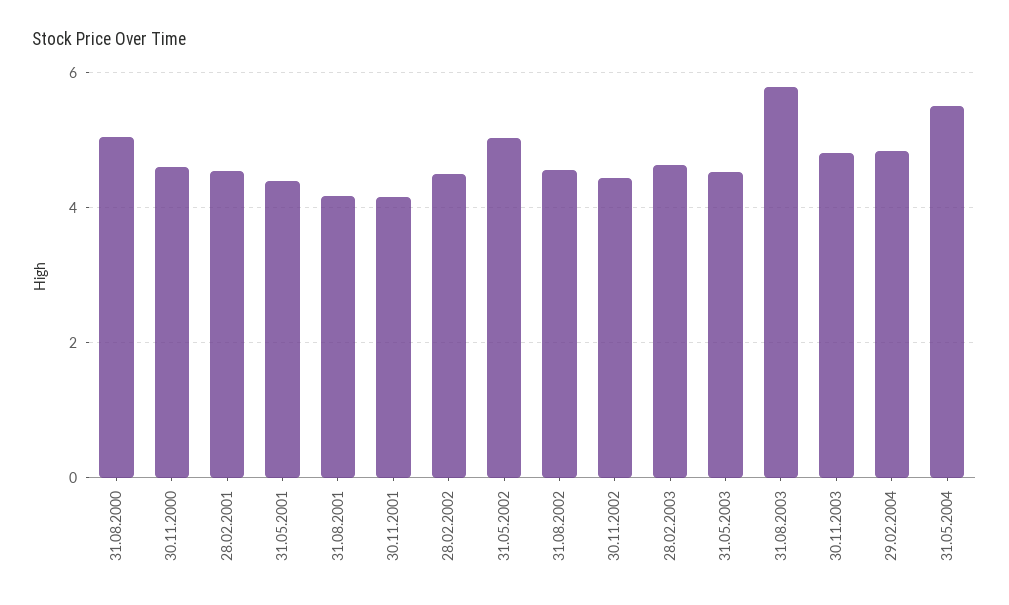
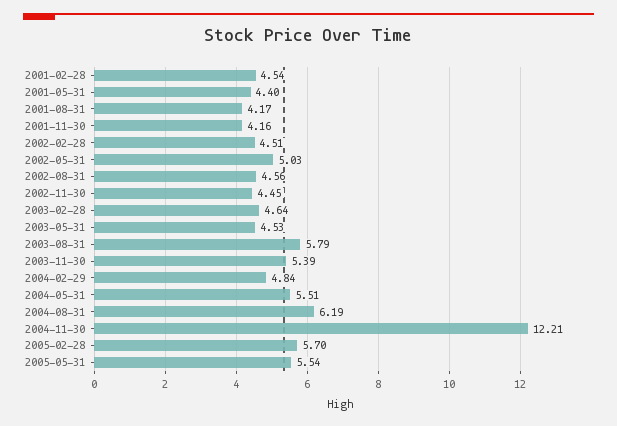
31.08.2000: 5 -> none
30.11.2000: 4.6 -> none
30.11.2003: 4.8 -> 5.39
2004-08-31: none -> 6.19
2004-11-30: none -> 12.21
2005-02-28: none -> 5.7
2005-05-31: none -> 5.54

